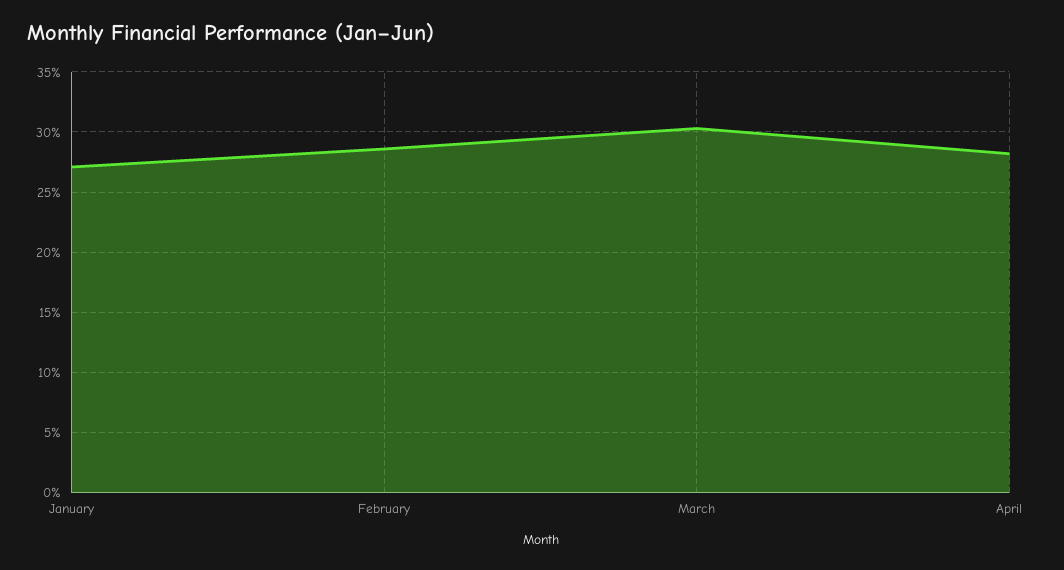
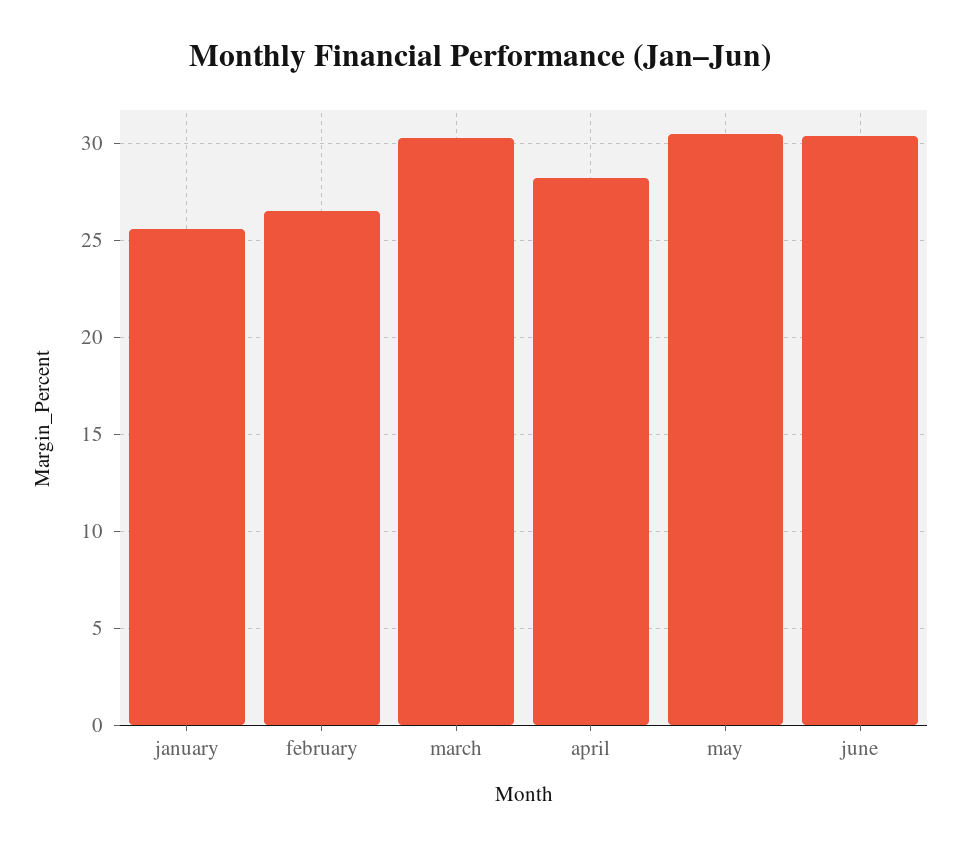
January: 27 -> 25.5
February: 28.5 -> 26.5
may: none -> 30.5
june: none -> 30.5

